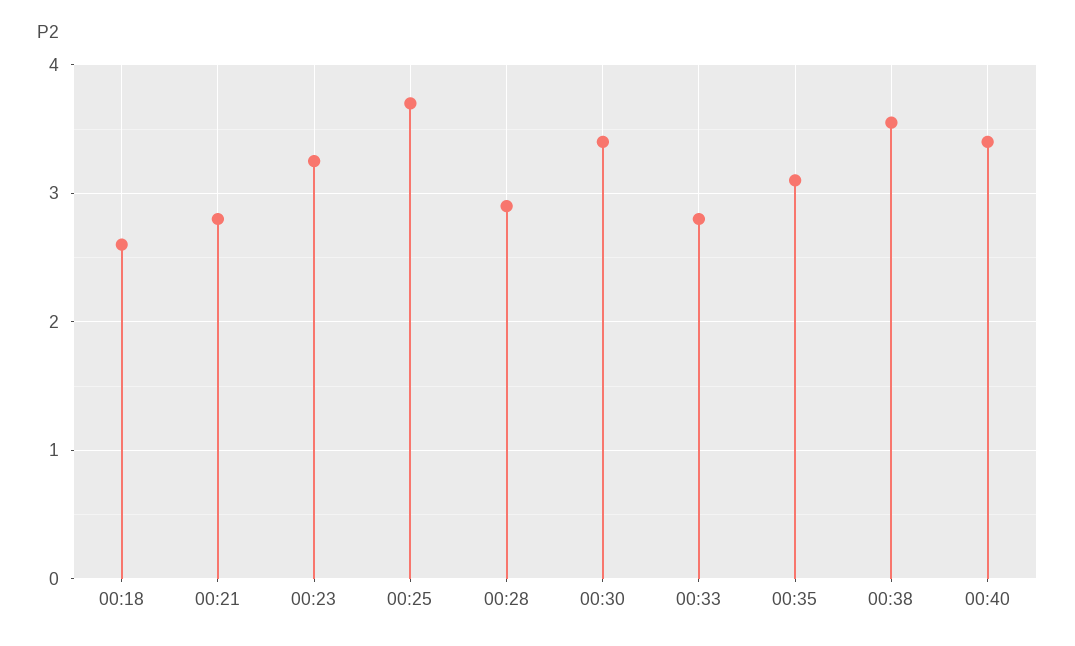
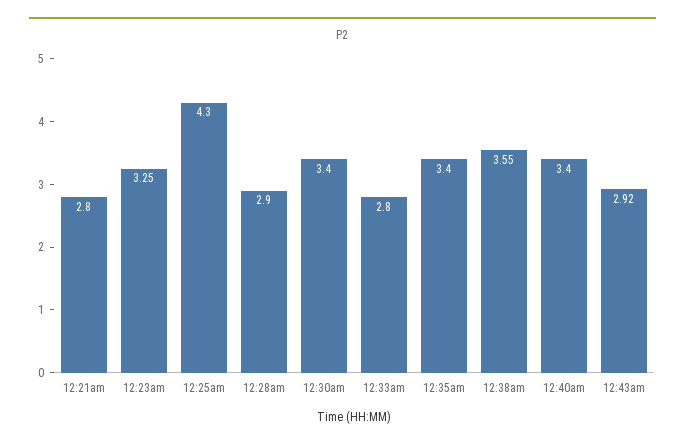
00:18: 2.6 -> none
00:25: 3.7 -> 4.3
00:35: 3.1 -> 3.4
12:43am: none -> 2.92

